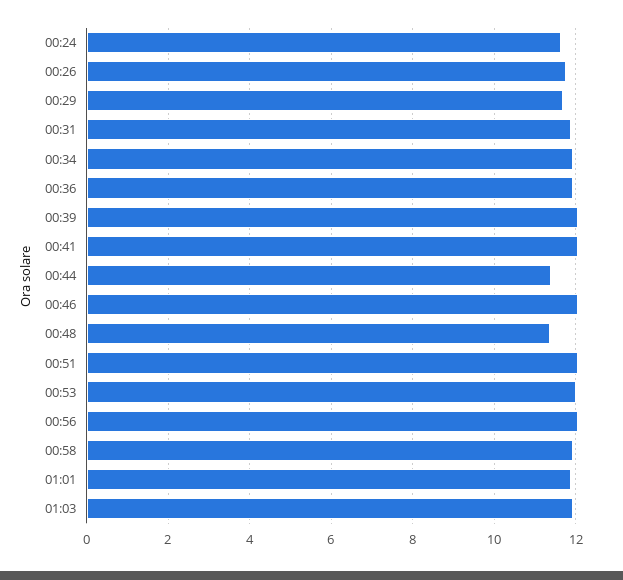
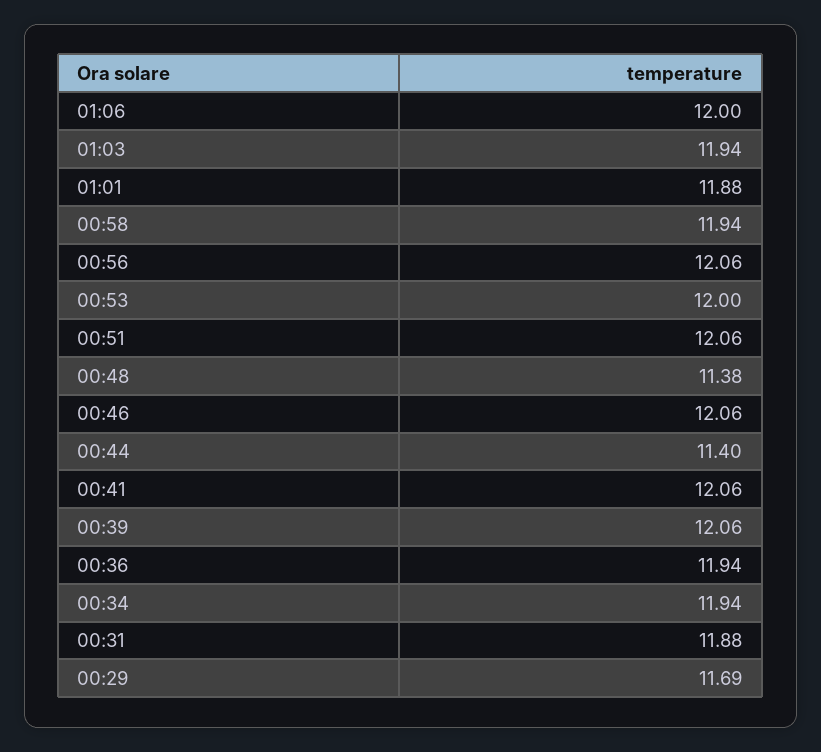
00:24: 11.6 -> none
00:26: 11.8 -> none
01:06: none -> 12

